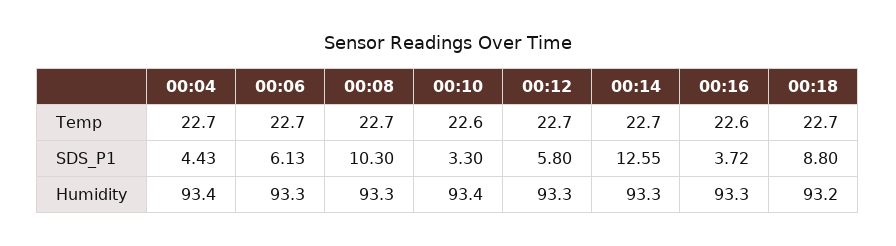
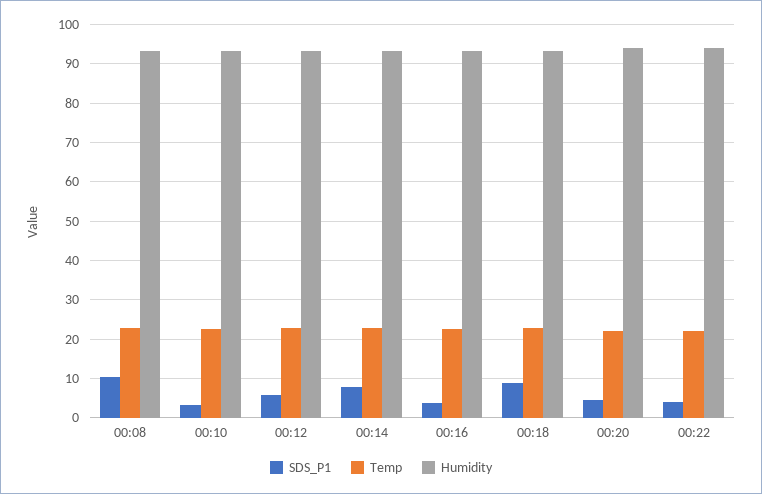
Temp, 00:04: 22.7 -> none
Temp, 00:06: 22.7 -> none
SDS_P1, 00:04: 4.43 -> none
SDS_P1, 00:06: 6.13 -> none
SDS_P1, 00:14: 12.55 -> 8
Humidity, 00:04: 93.4 -> none
Humidity, 00:06: 93.3 -> none
SDS_P1, 00:20: none -> 4
Temp, 00:20: none -> 22
Humidity, 00:20: none -> 94
SDS_P1, 00:22: none -> 4
Temp, 00:22: none -> 22
Humidity, 00:22: none -> 94

